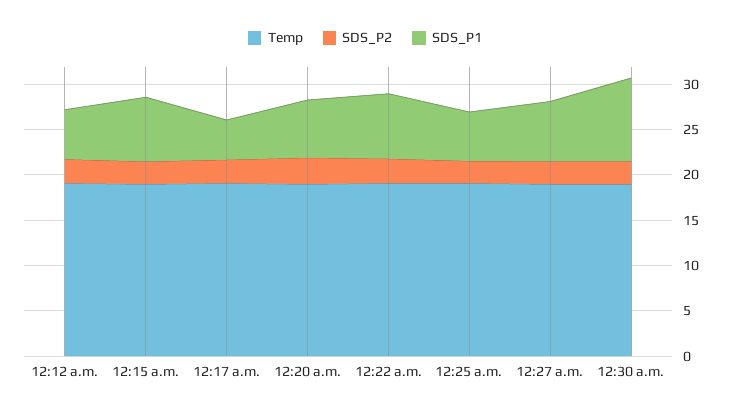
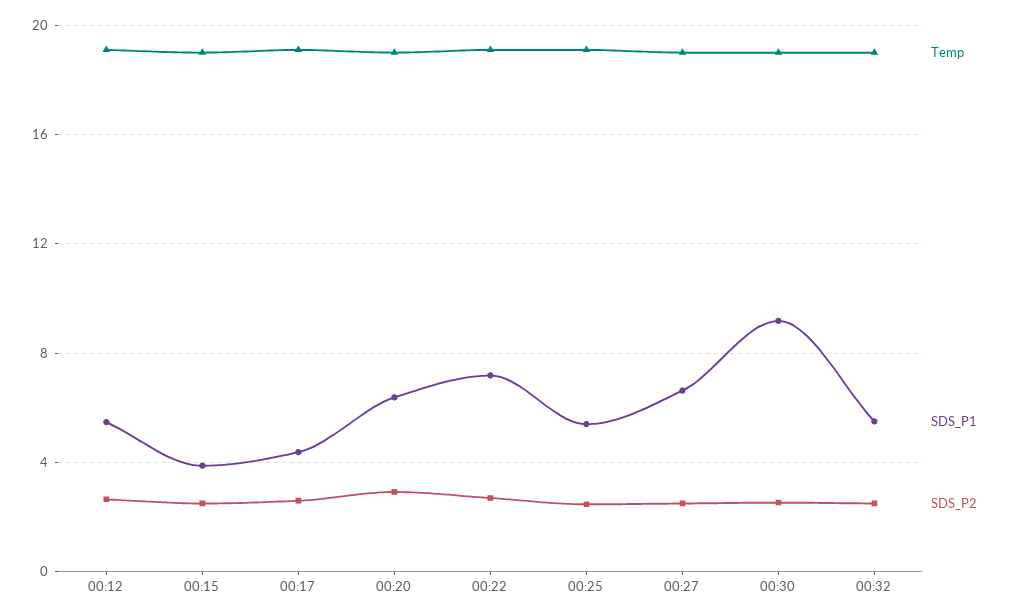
SDS_P1, 12:15 a.m.: 7 -> 4
Temp, 00:32: none -> 19
SDS_P1, 00:32: none -> 5.5
SDS_P2, 00:32: none -> 2.5

